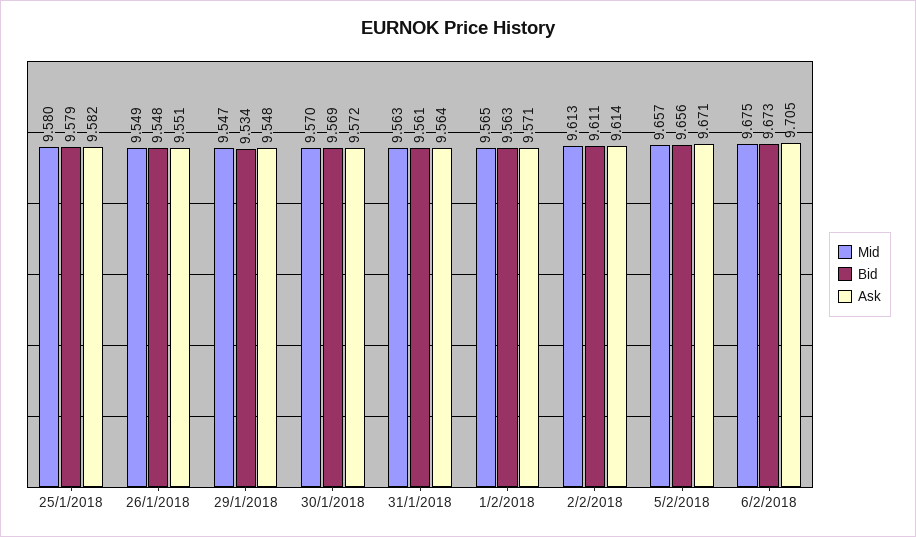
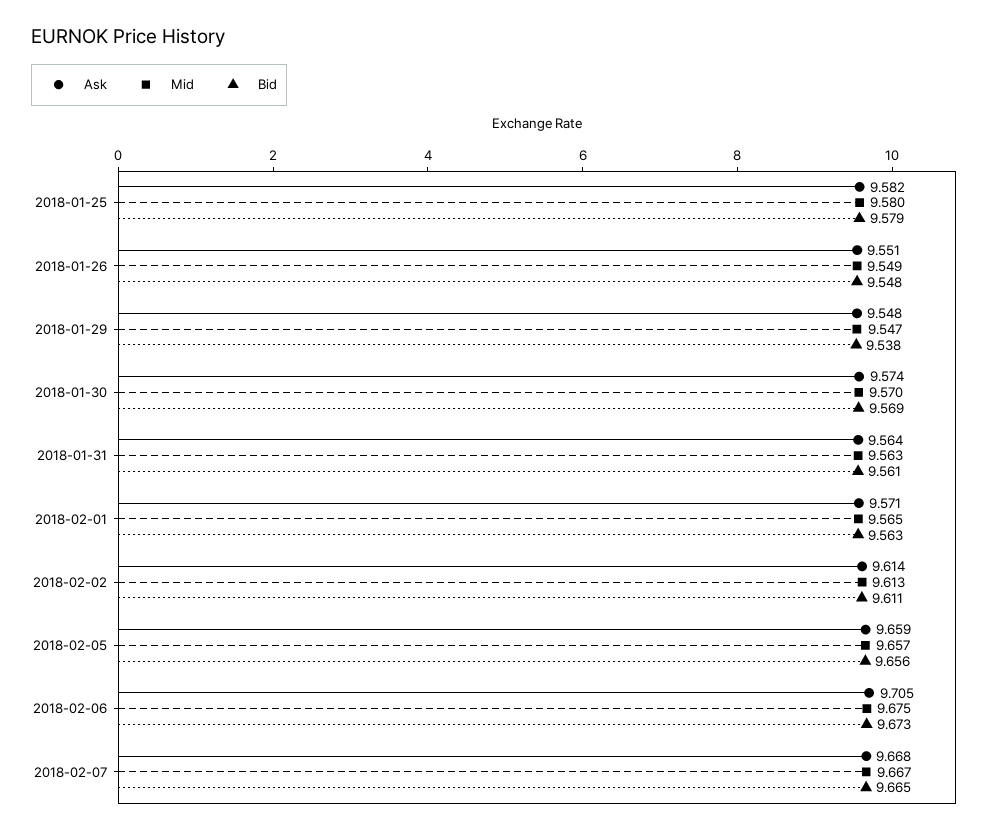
Bid, 29/1/2018: 9.534 -> 9.538
Ask, 30/1/2018: 9.572 -> 9.574
Ask, 5/2/2018: 9.671 -> 9.659
Ask, 2018-02-07: none -> 9.668
Mid, 2018-02-07: none -> 9.667
Bid, 2018-02-07: none -> 9.665

